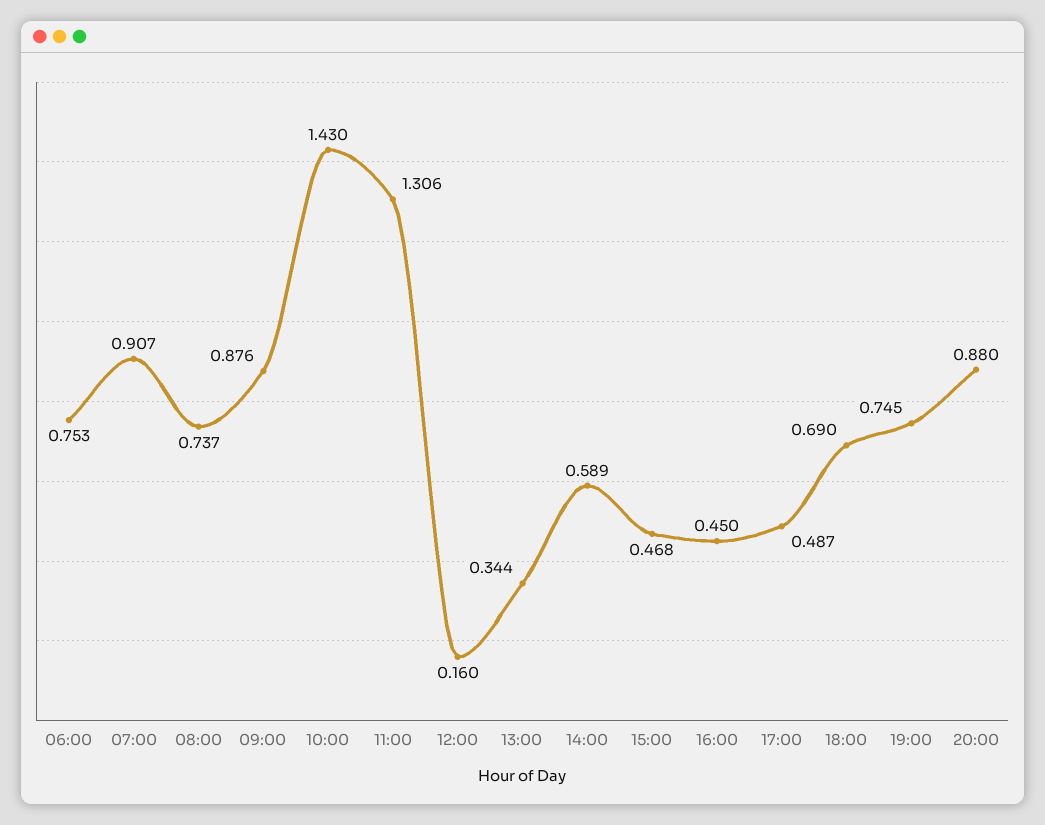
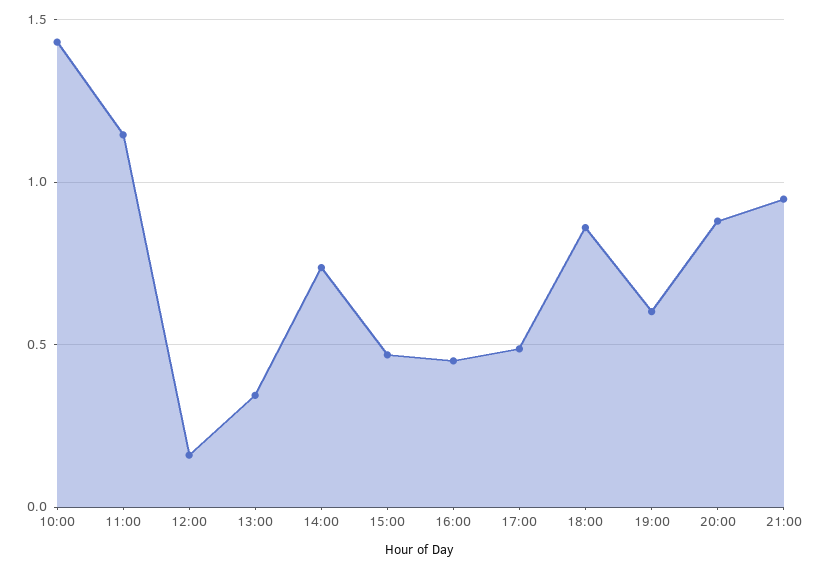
06:00: 0.753 -> none
07:00: 0.907 -> none
08:00: 0.737 -> none
09:00: 0.876 -> none
11:00: 1.306 -> 1.15
14:00: 0.589 -> 0.75
18:00: 0.69 -> 0.85
19:00: 0.745 -> 0.6
21:00: none -> 0.95

